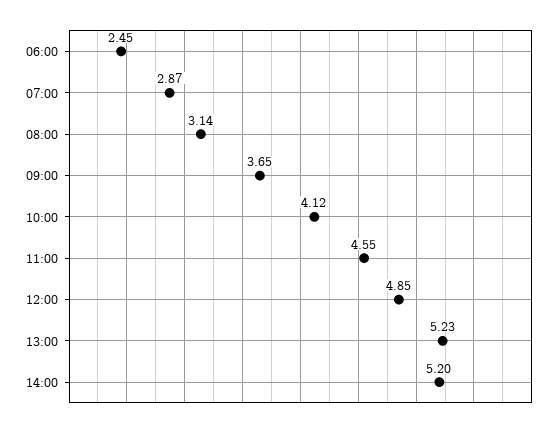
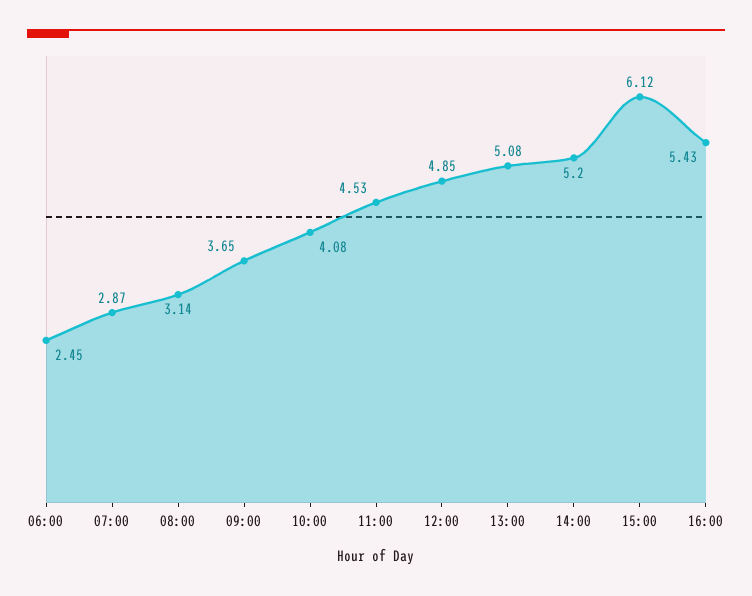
10:00: 4.12 -> 4.08
11:00: 4.55 -> 4.53
13:00: 5.23 -> 5.08
15:00: none -> 6.12
16:00: none -> 5.43

